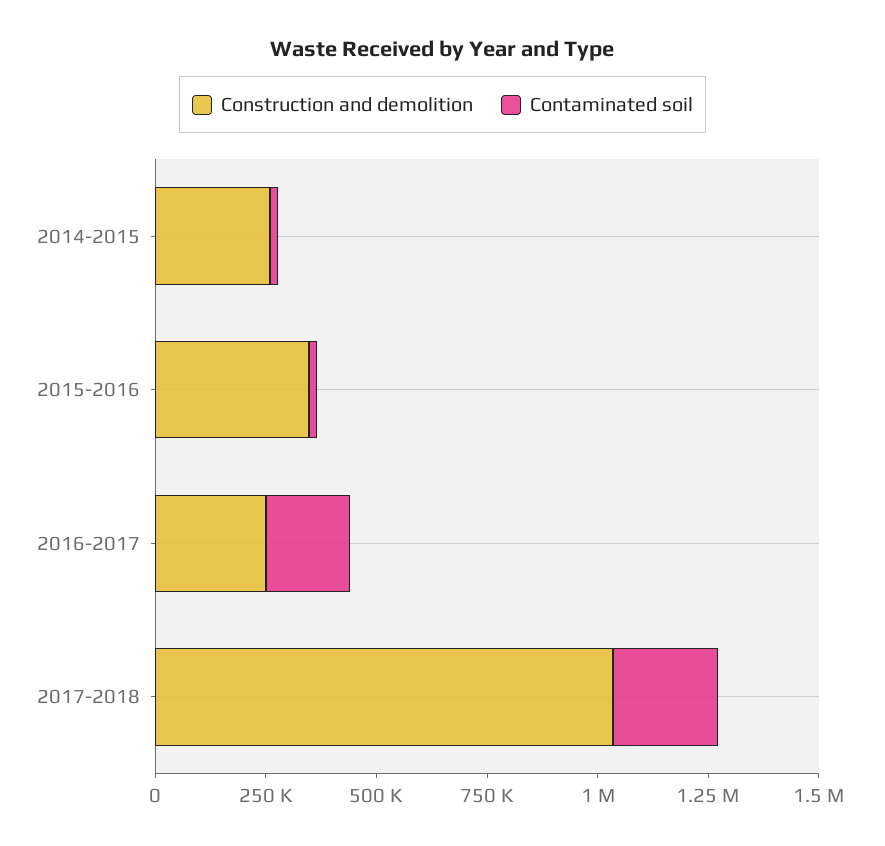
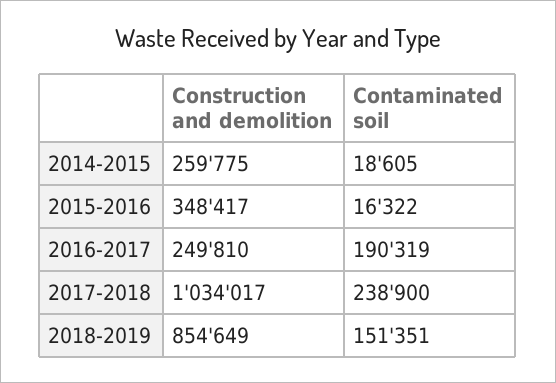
Construction and demolition, 2018-2019: none -> 854649
Contaminated soil, 2018-2019: none -> 151351

